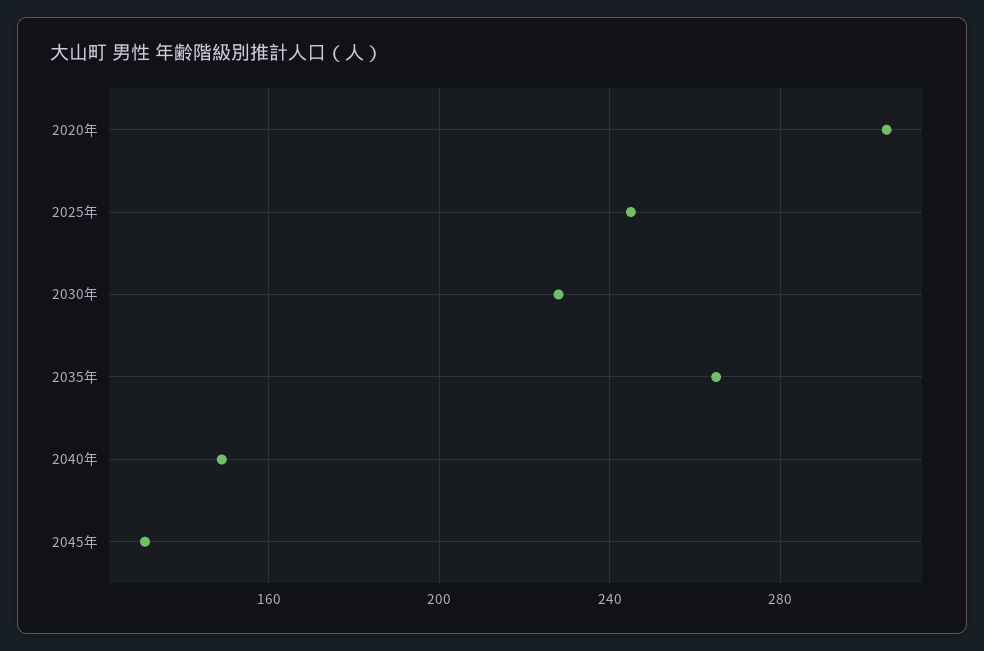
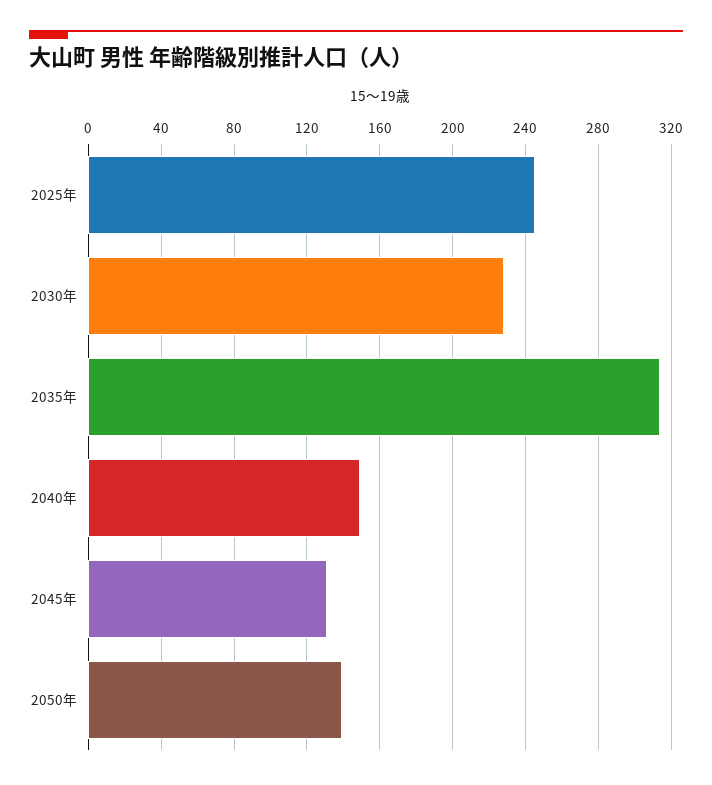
2020年: 305 -> none
2035年: 265 -> 315
2050年: none -> 140

